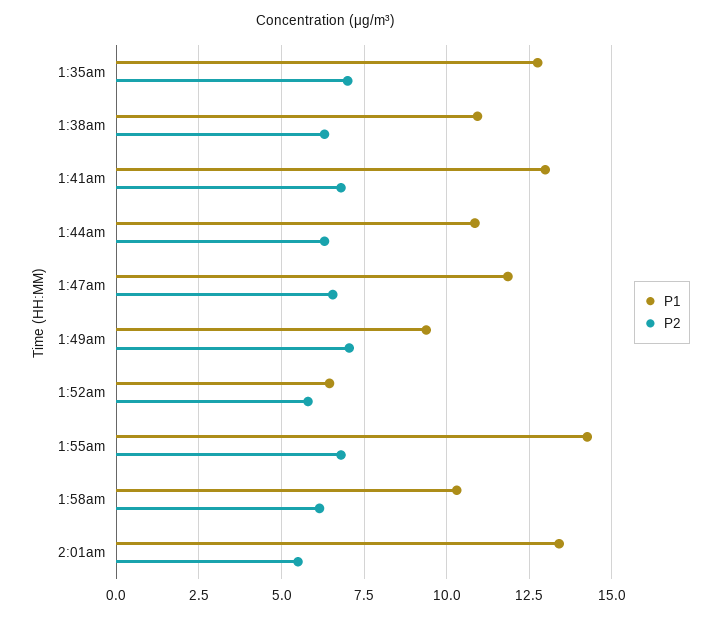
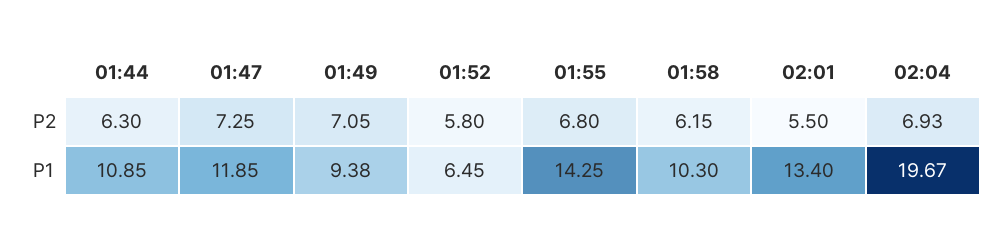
P1, 1:35am: 12.75 -> none
P2, 1:35am: 7 -> none
P1, 1:38am: 11 -> none
P2, 1:38am: 6.25 -> none
P1, 1:41am: 13 -> none
P2, 1:41am: 6.75 -> none
P2, 1:47am: 6.5 -> 7.25
P2, 02:04: none -> 6.93
P1, 02:04: none -> 19.67

